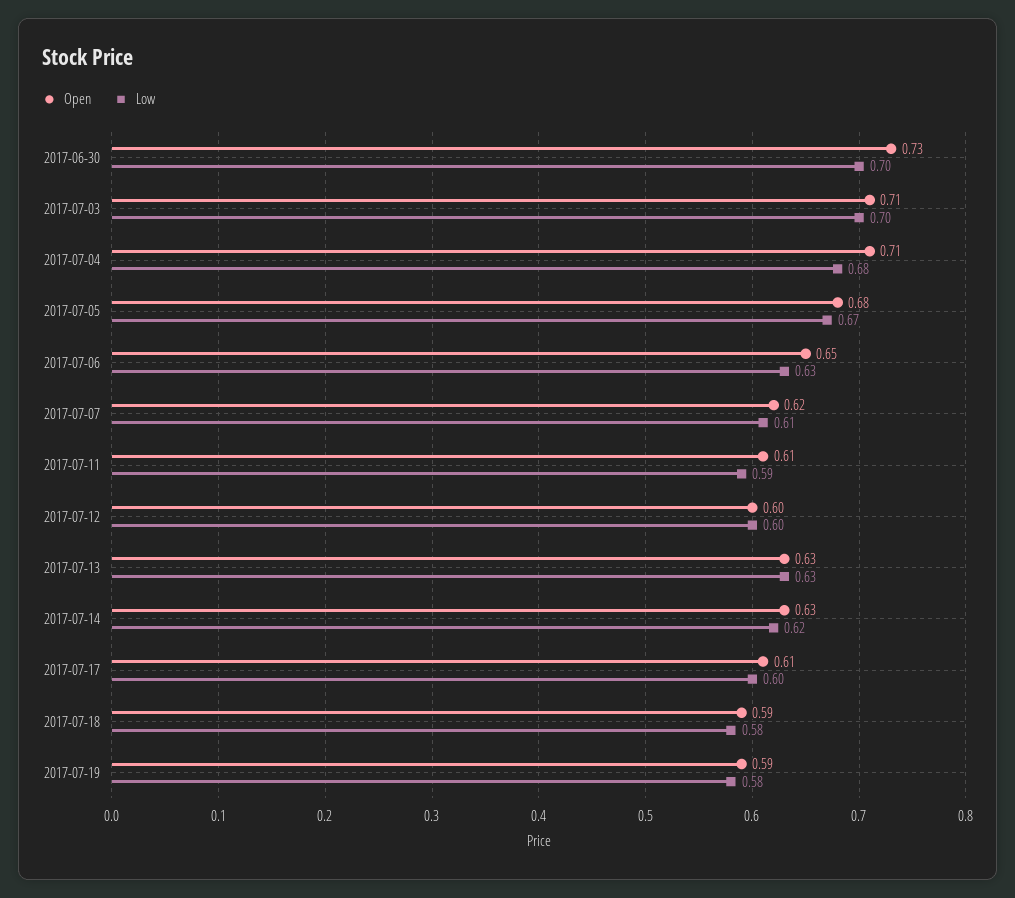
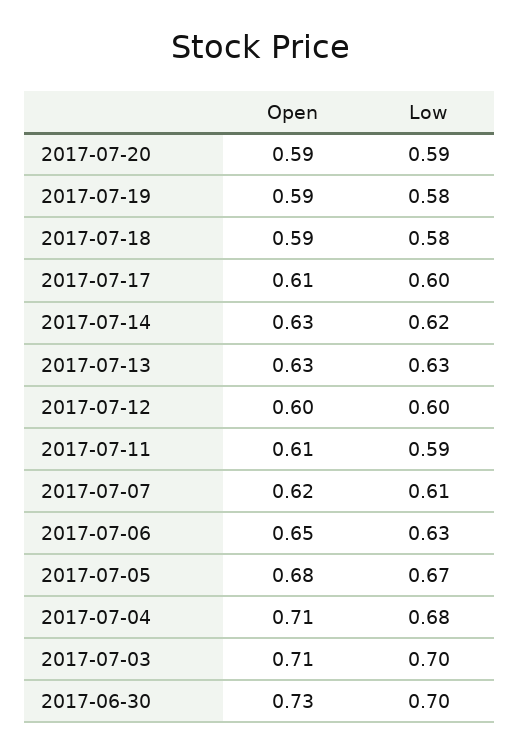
Open, 2017-07-20: none -> 0.59
Low, 2017-07-20: none -> 0.59

